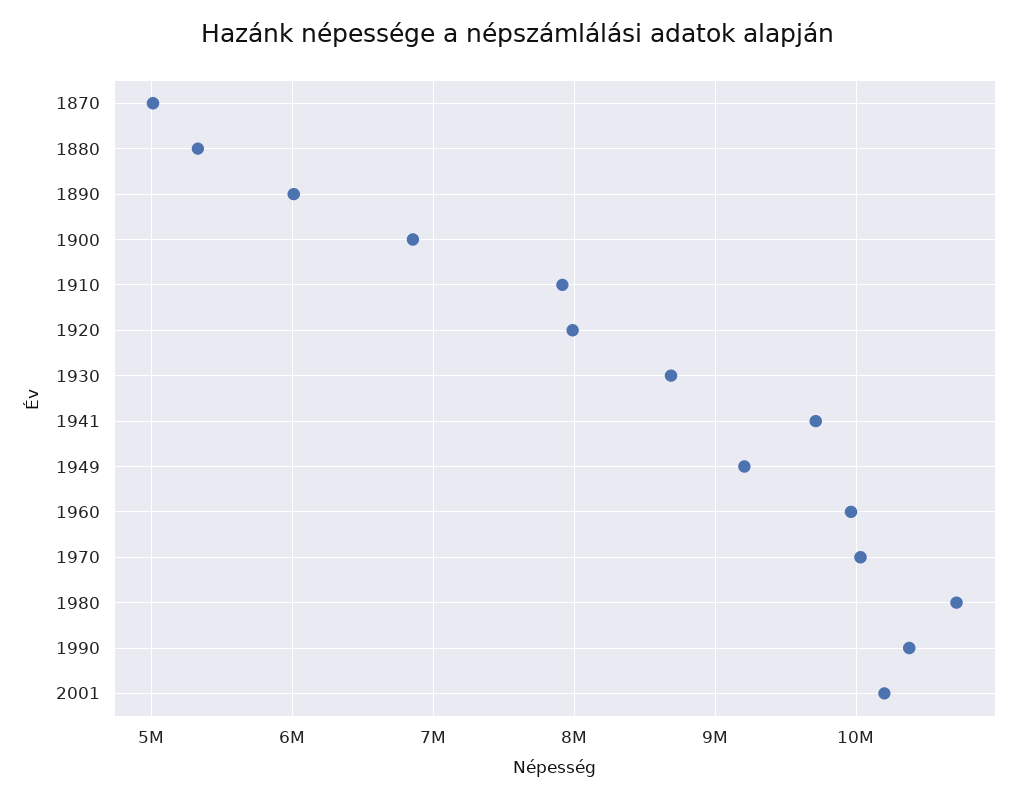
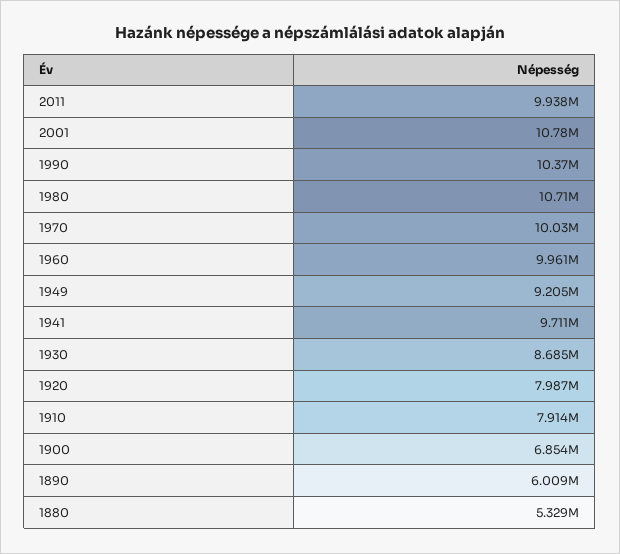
1870: 5000000 -> none
2001: 10200000 -> 10780000
2011: none -> 9938000

